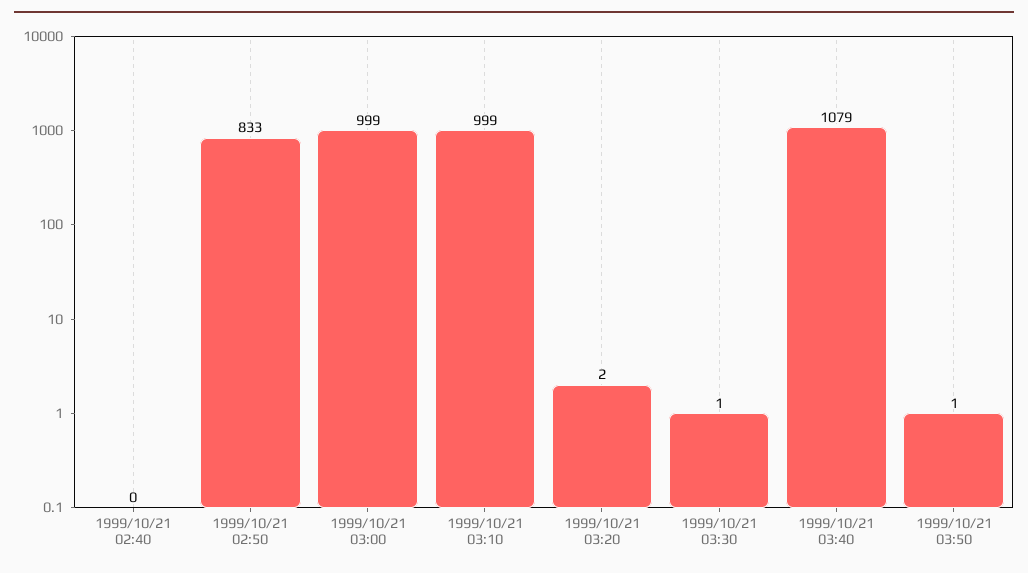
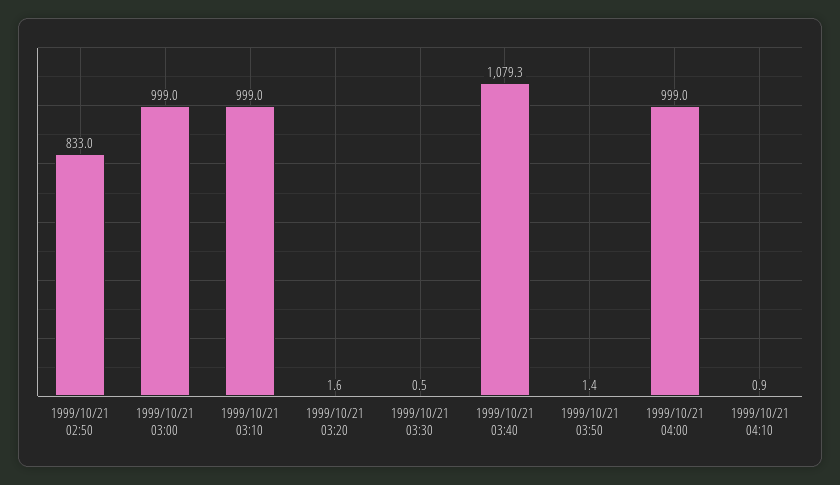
1999/10/21 02:40: 0 -> none
1999/10/21 04:00: none -> 999
1999/10/21 04:10: none -> 0.9

